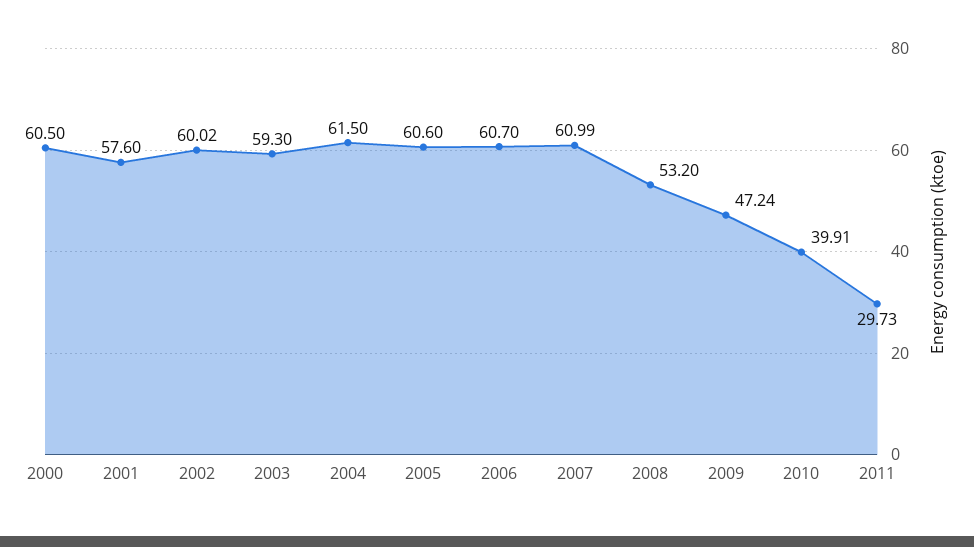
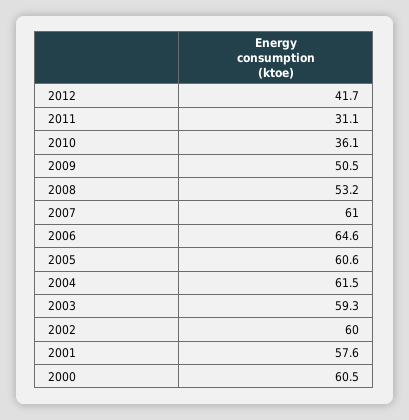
2006: 60.7 -> 64.6
2009: 47.24 -> 50.5
2010: 39.91 -> 36.1
2011: 29.73 -> 31.1
2012: none -> 41.7

